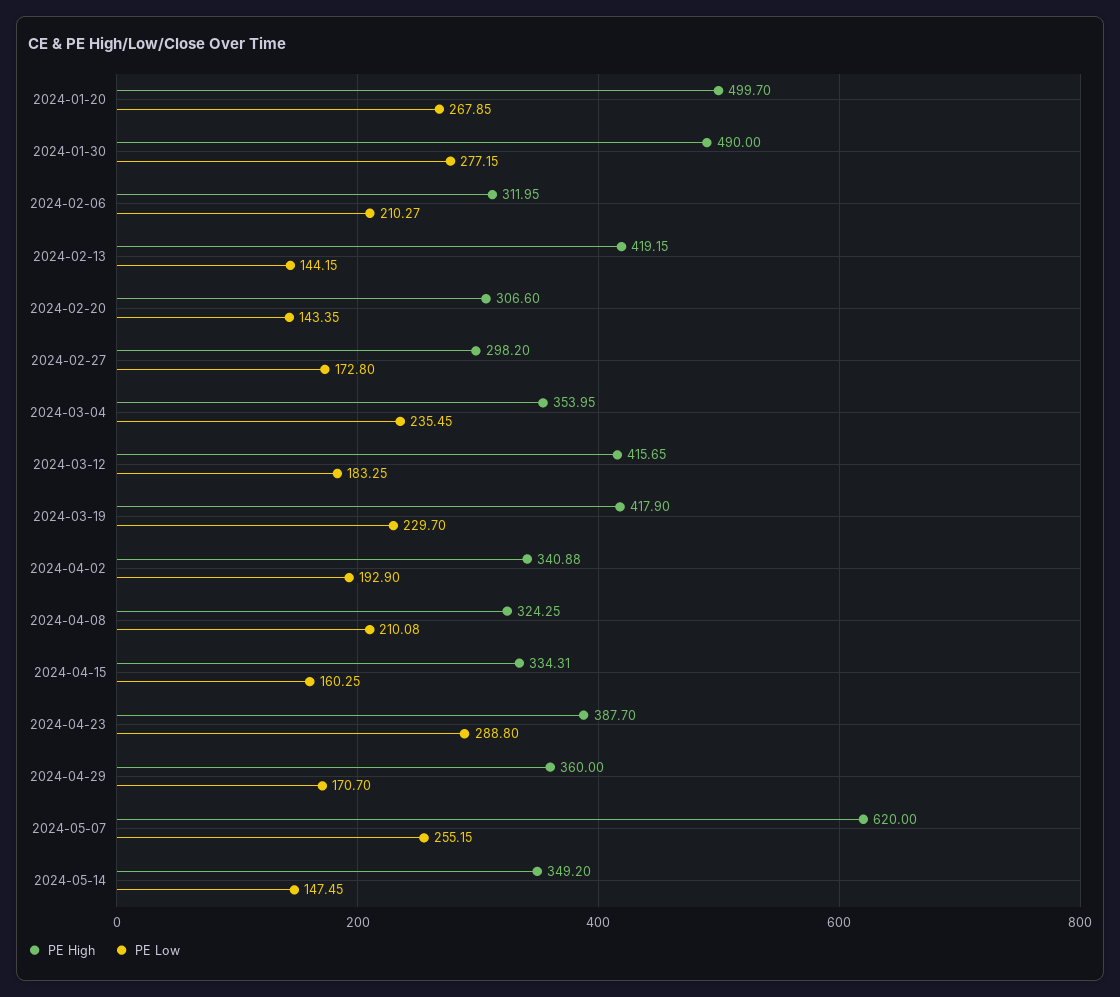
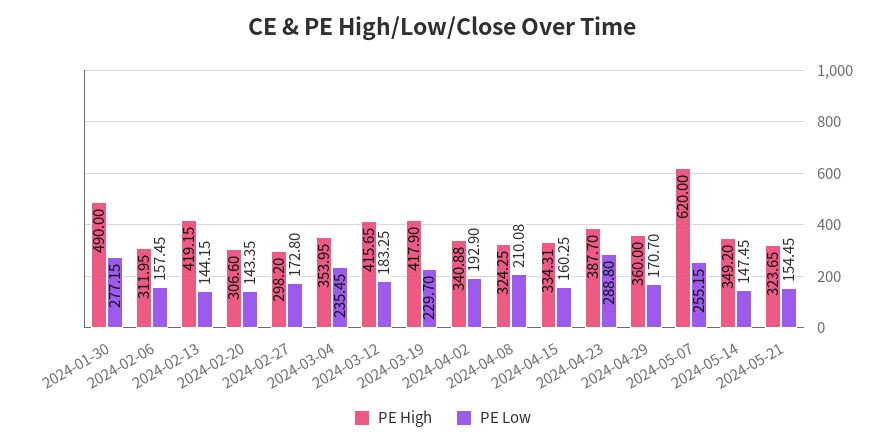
PE High, 2024-01-20: 499.7 -> none
PE Low, 2024-01-20: 267.85 -> none
PE Low, 2024-02-06: 210.27 -> 157.45
PE High, 2024-05-21: none -> 323.65
PE Low, 2024-05-21: none -> 154.45

